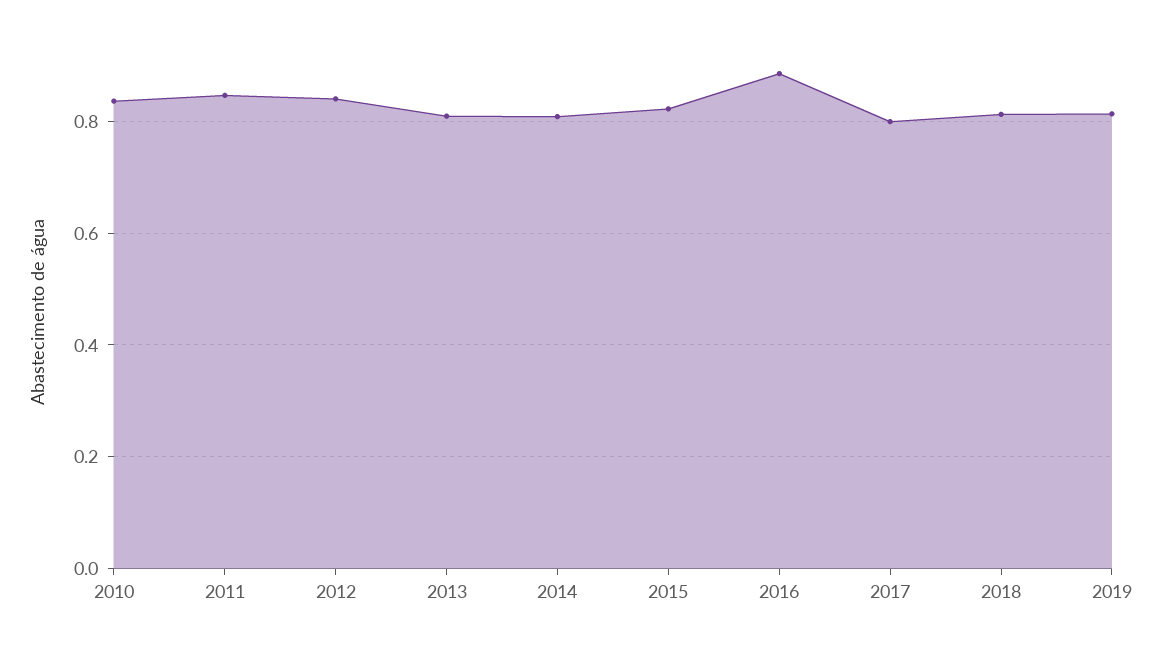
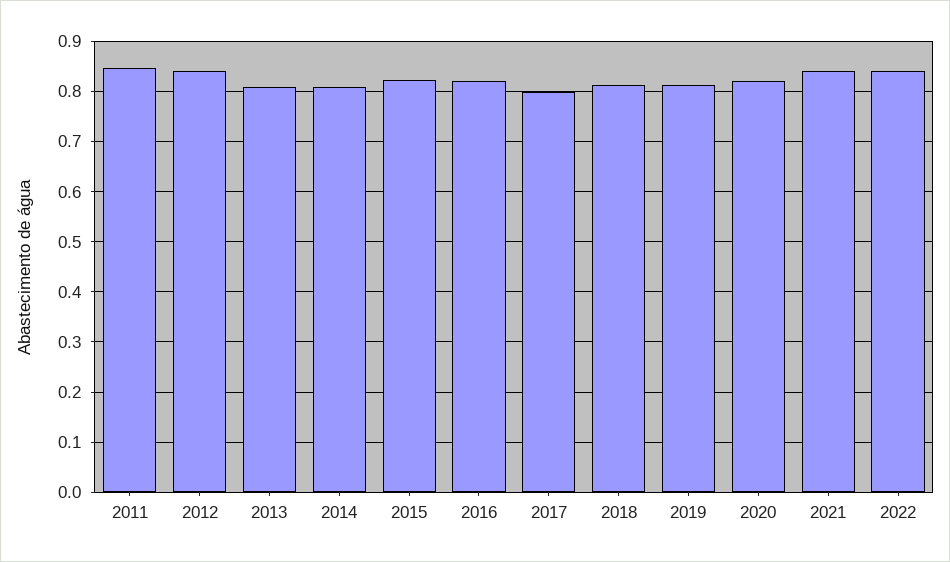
2010: 0.84 -> none
2016: 0.88 -> 0.82
2020: none -> 0.82
2021: none -> 0.84
2022: none -> 0.84

